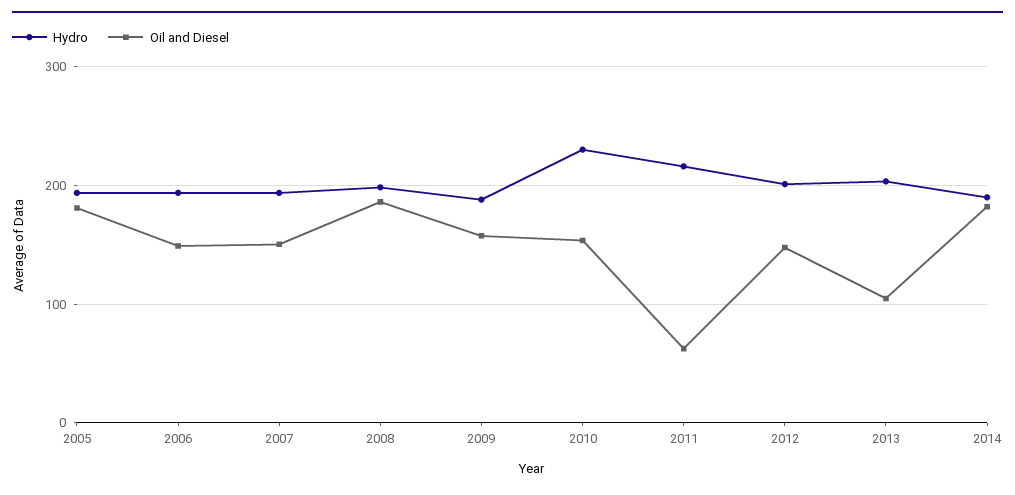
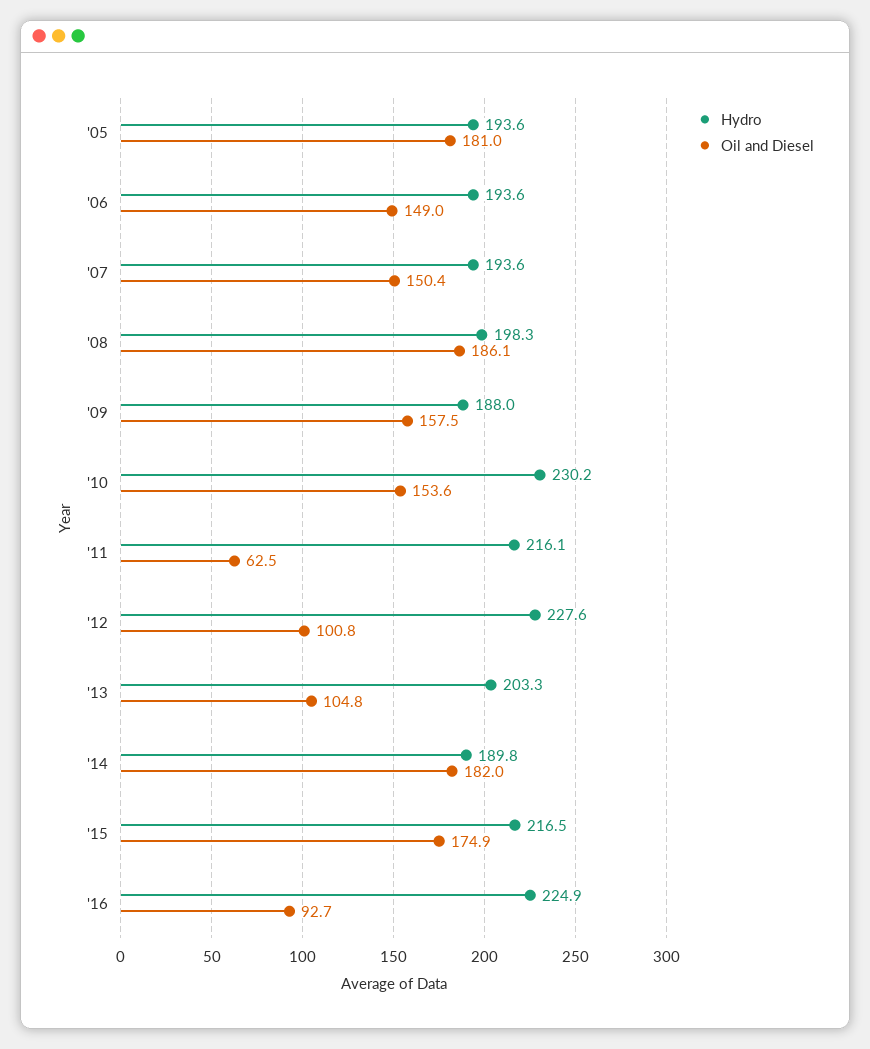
Hydro, 2012: 200 -> 227.6
Oil and Diesel, 2012: 150 -> 100.8
Hydro, '15: none -> 216.5
Oil and Diesel, '15: none -> 174.9
Hydro, '16: none -> 224.9
Oil and Diesel, '16: none -> 92.7

